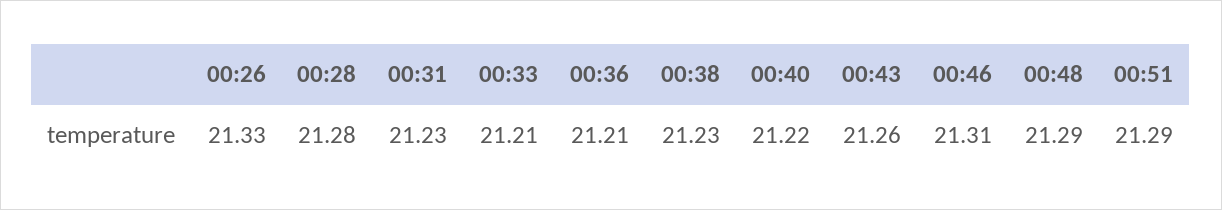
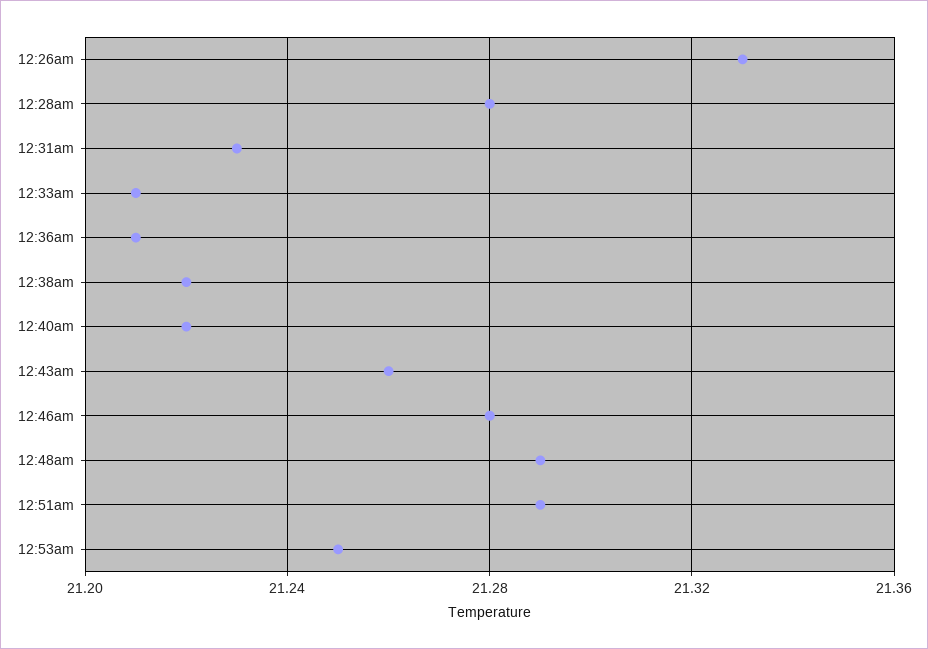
00:38: 21.23 -> 21.22
00:46: 21.31 -> 21.28
12:53am: none -> 21.25

